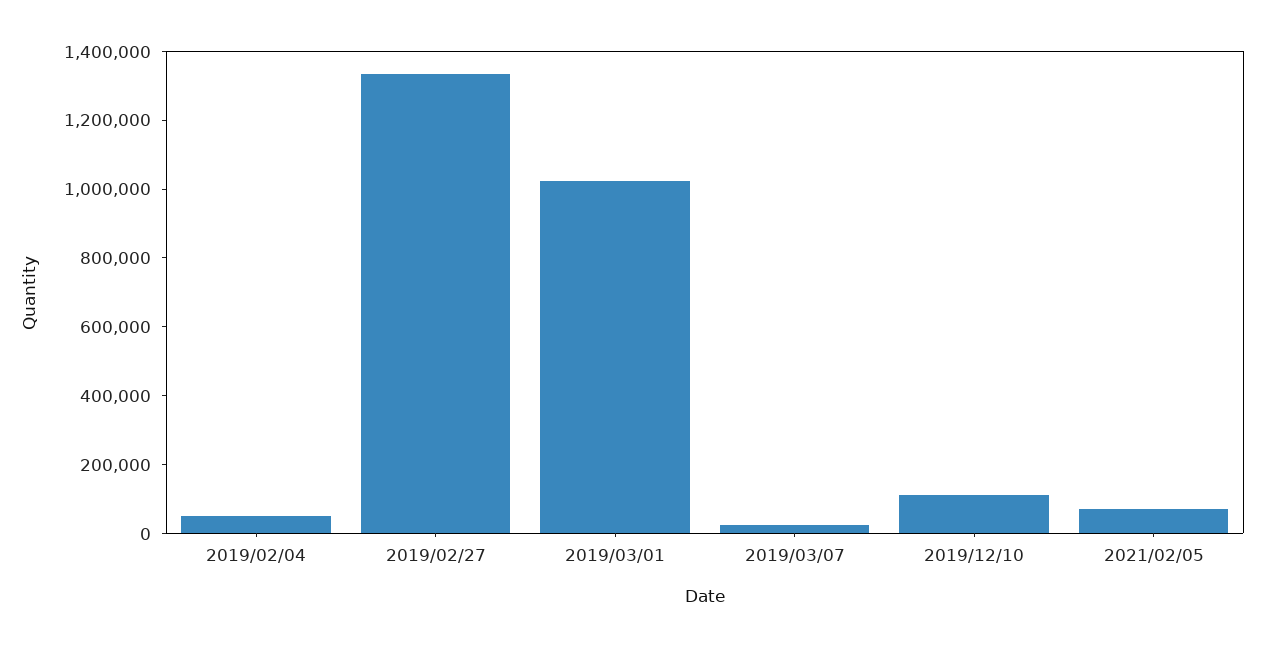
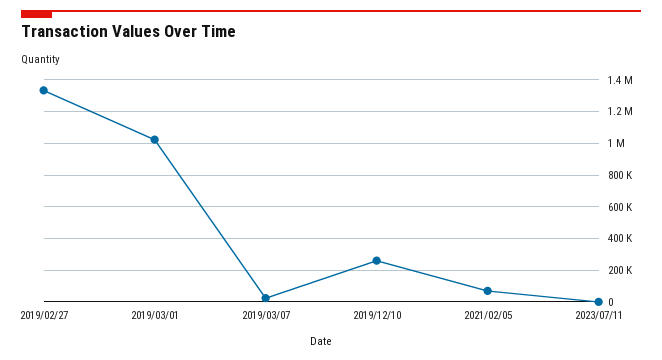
2019/02/04: 50000 -> none
2019/12/10: 100000 -> 250000
2023/07/11: none -> 0

